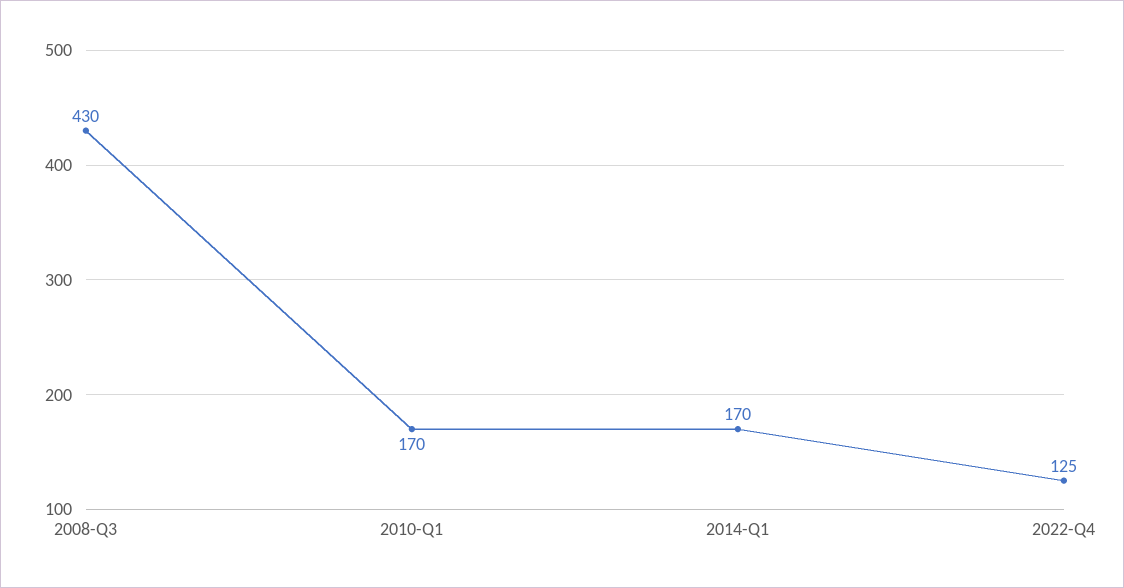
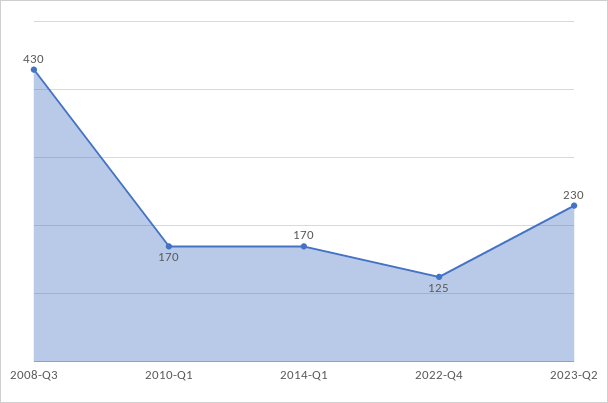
2023-Q2: none -> 230

